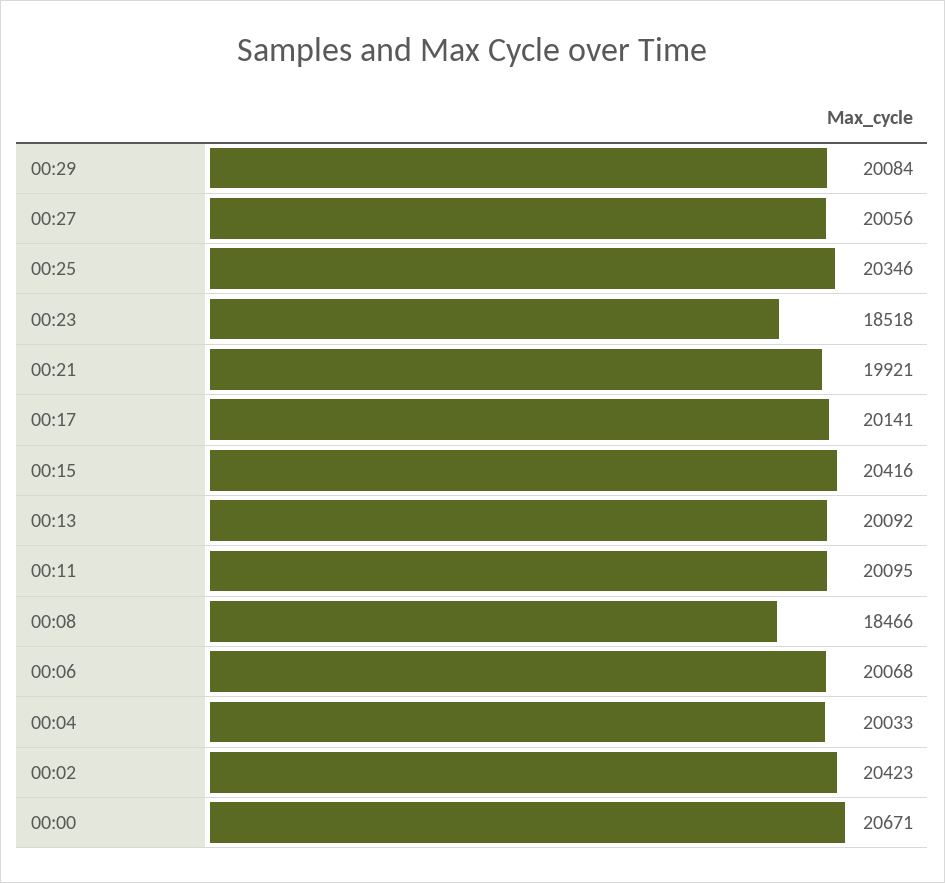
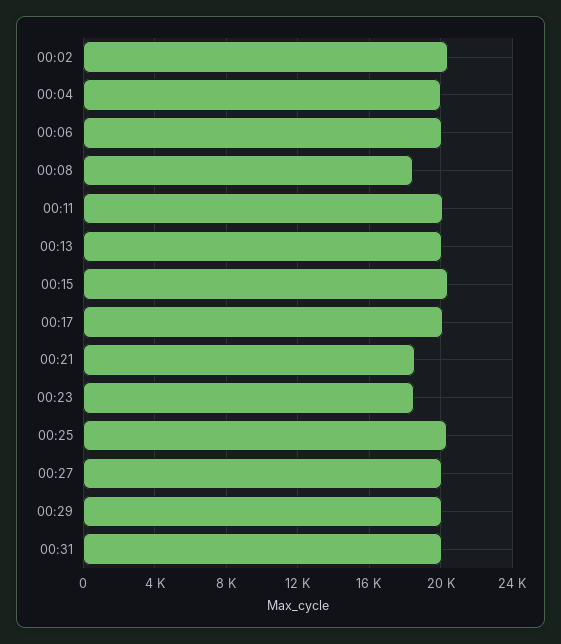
00:21: 19921 -> 18500
00:00: 20671 -> none
00:31: none -> 20000

